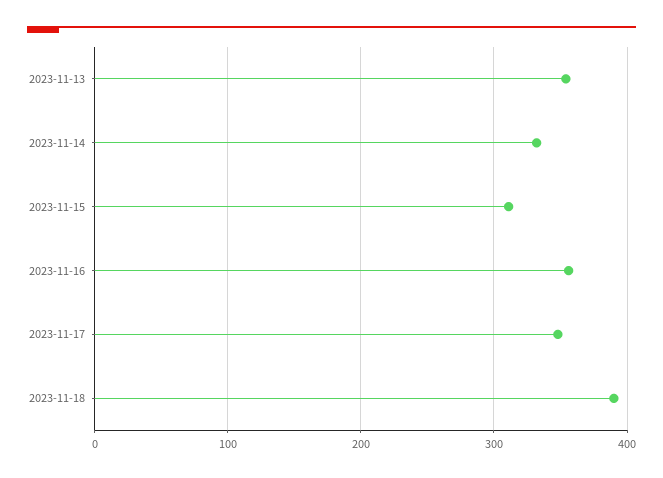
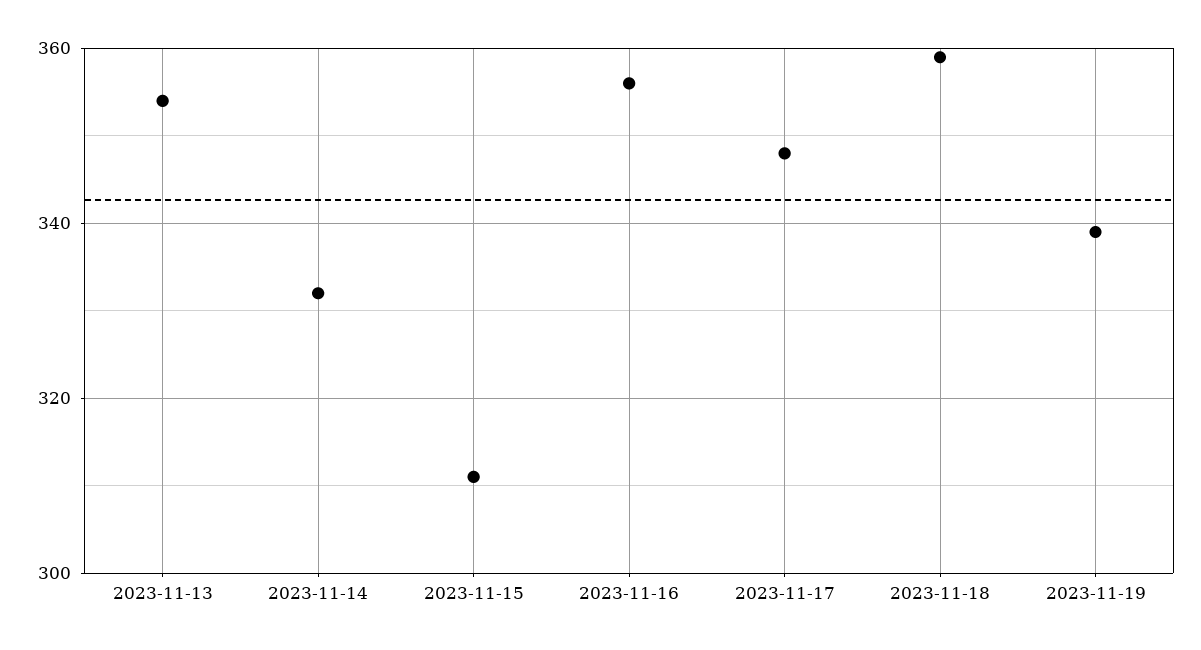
2023-11-18: 390 -> 360
2023-11-19: none -> 340

